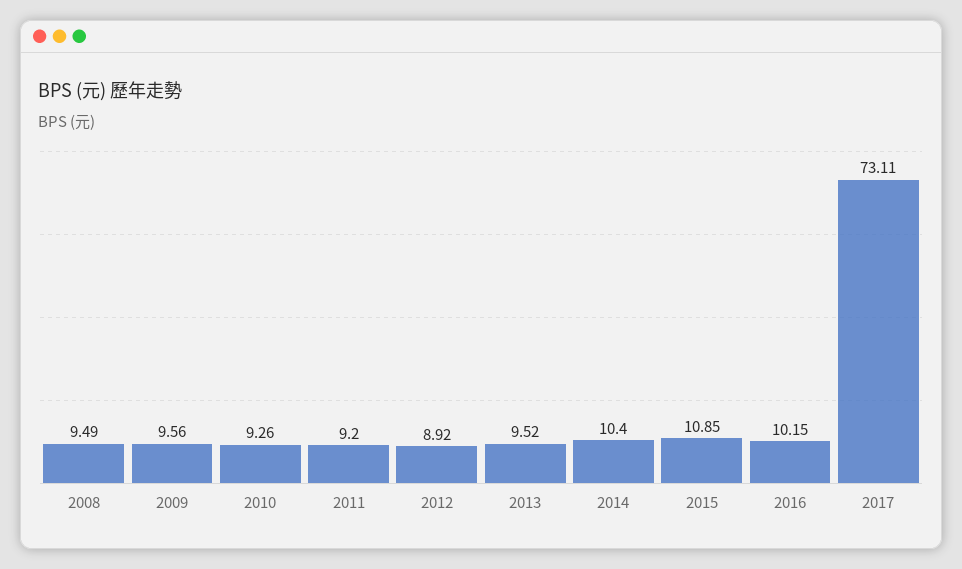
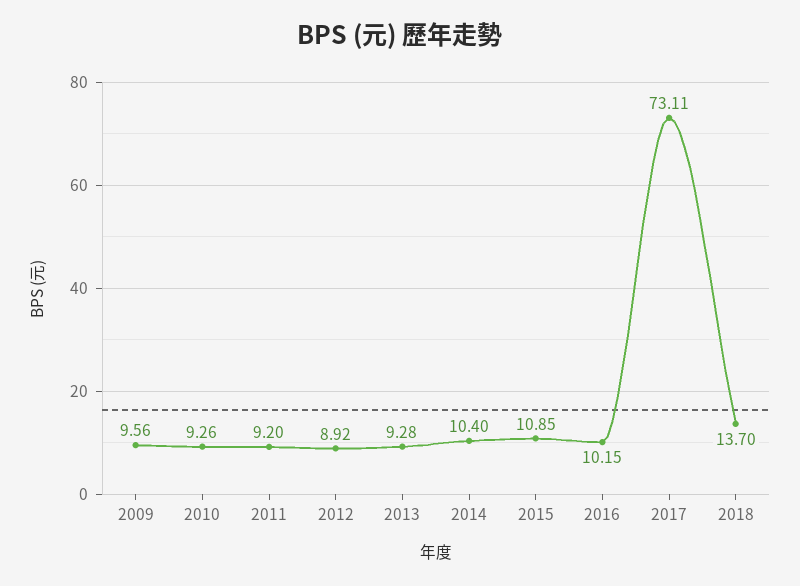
2008: 9.49 -> none
2013: 9.52 -> 9.28
2018: none -> 13.7

